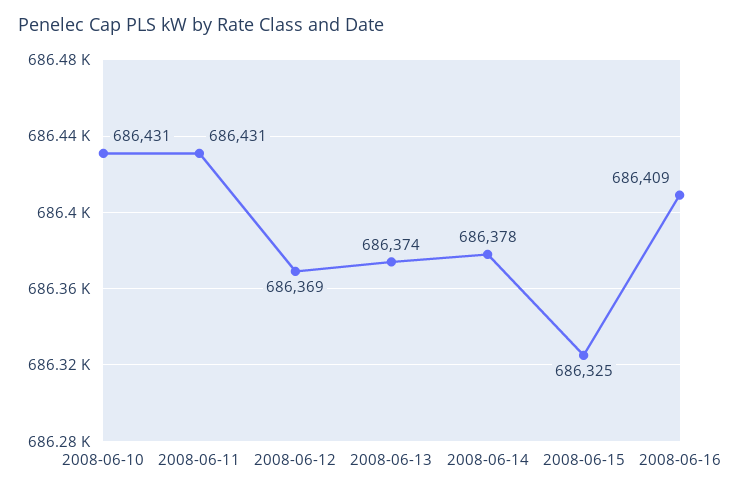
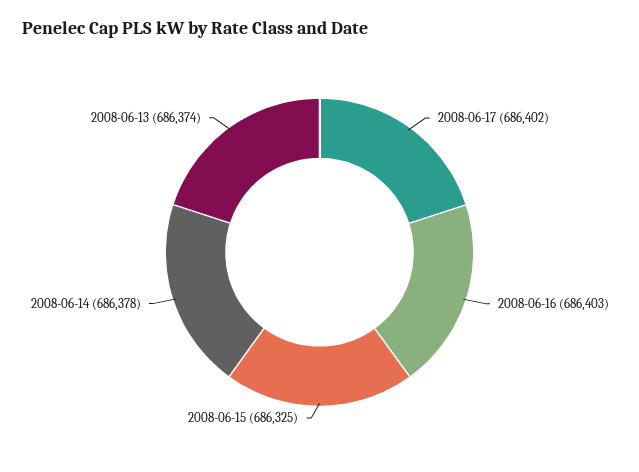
2008-06-10: 686431 -> none
2008-06-11: 686431 -> none
2008-06-12: 686369 -> none
2008-06-16: 686409 -> 686403
2008-06-17: none -> 686402

